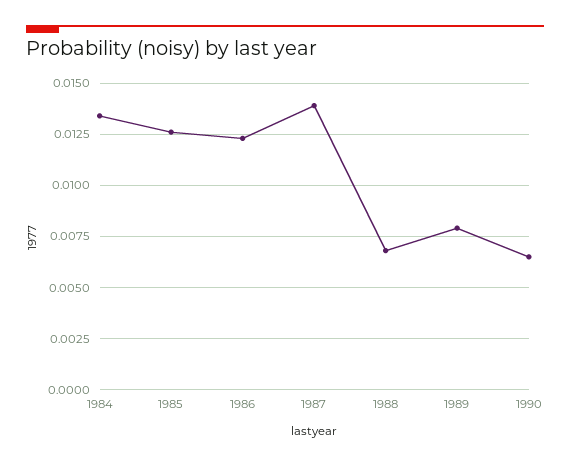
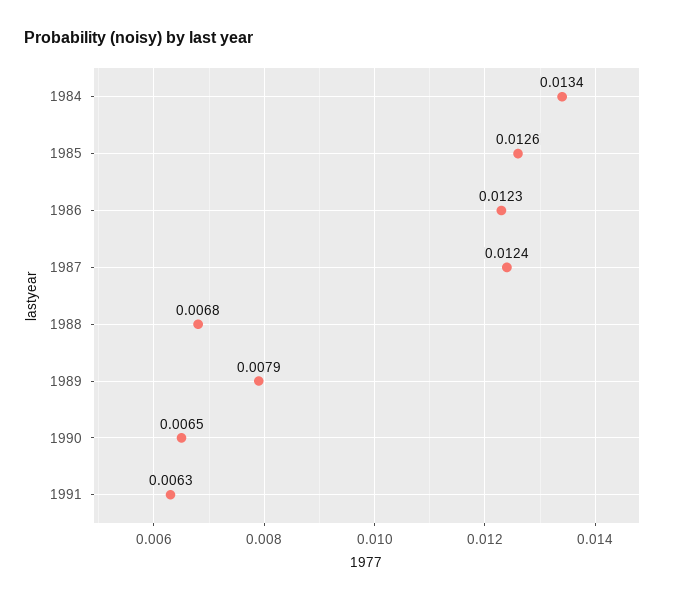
1987: 0.014 -> 0.0124
1991: none -> 0.0063

